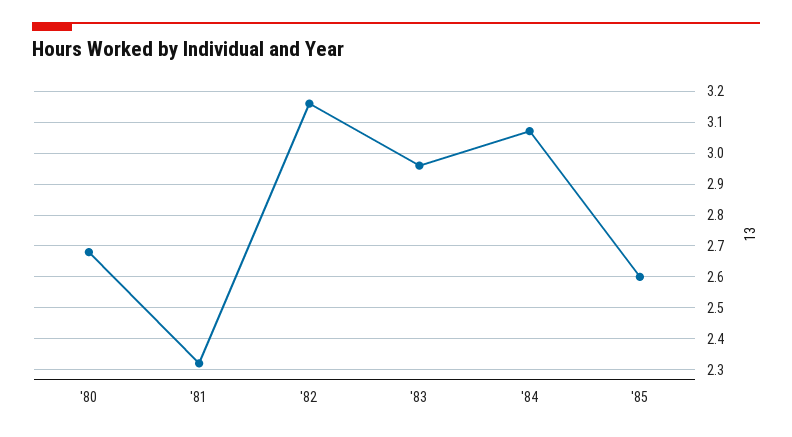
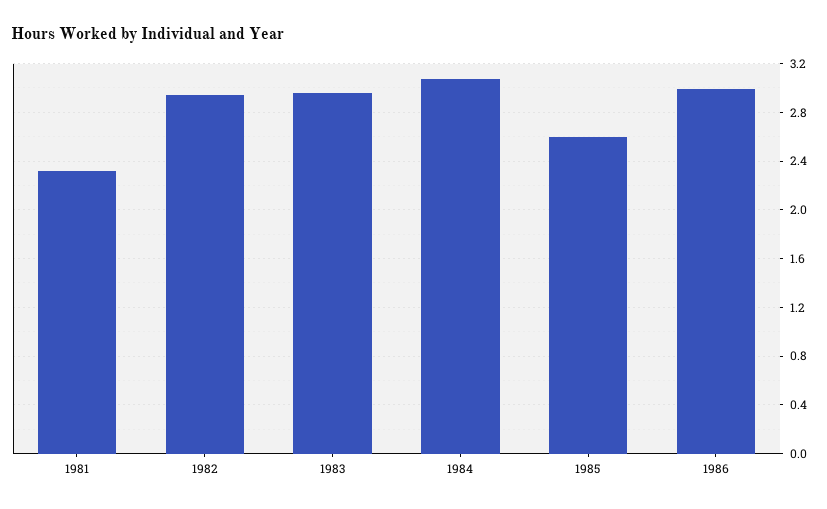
'80: 2.68 -> none
'82: 3.16 -> 2.95
1986: none -> 3

